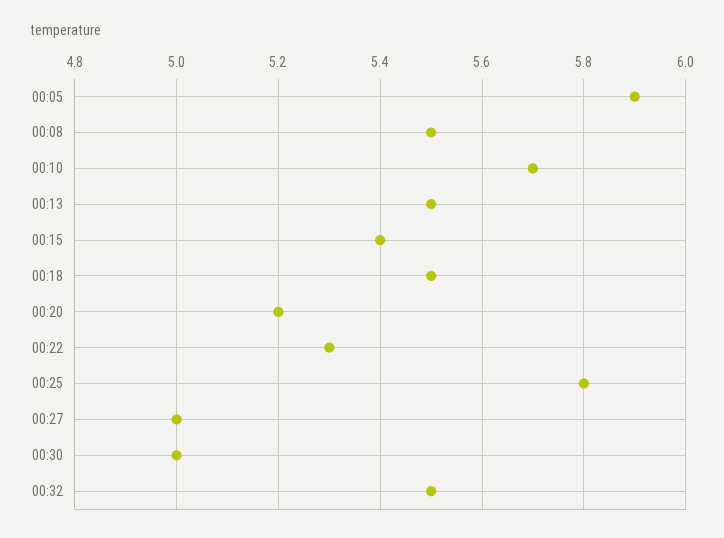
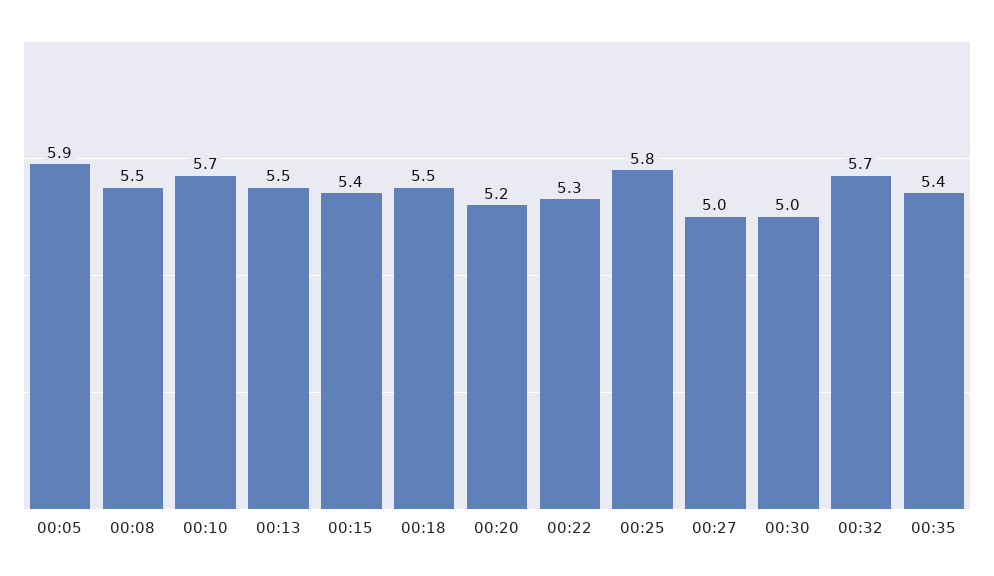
00:32: 5.5 -> 5.7
00:35: none -> 5.4

